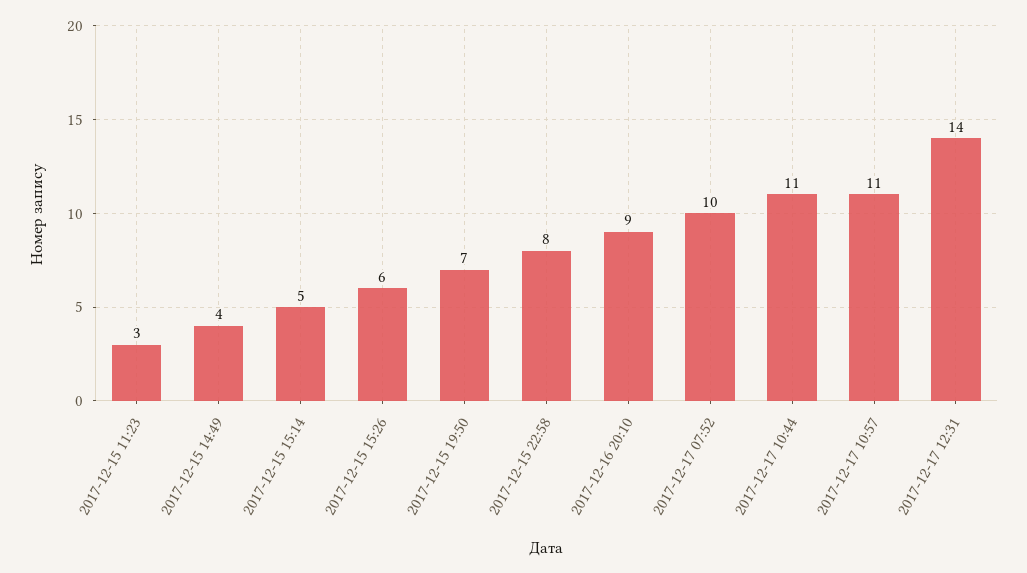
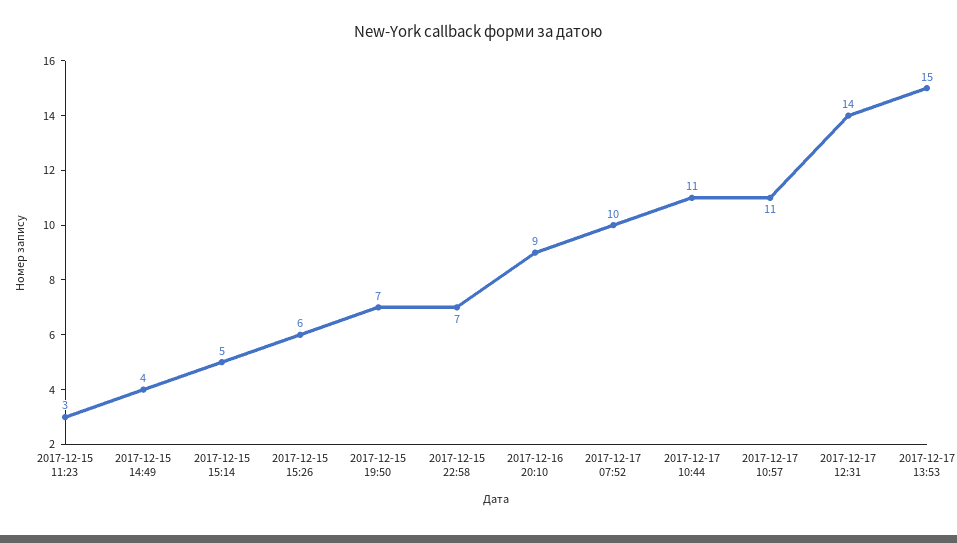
2017-12-15 22:58: 8 -> 7
2017-12-17 13:53: none -> 15

